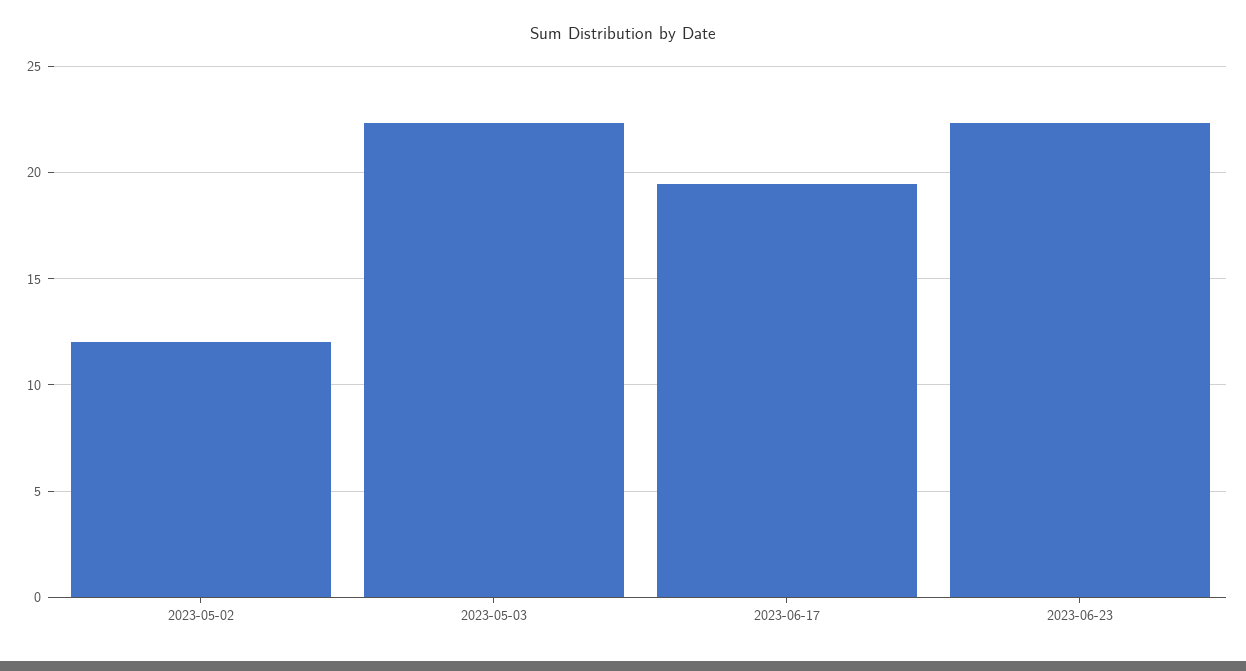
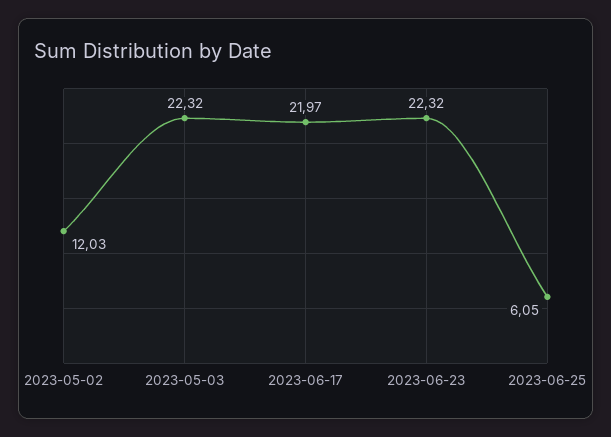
2023-06-17: 19.5 -> 21.97
2023-06-25: none -> 6.05

